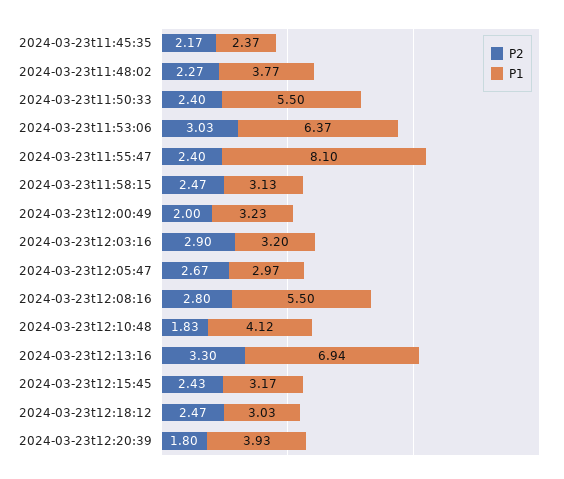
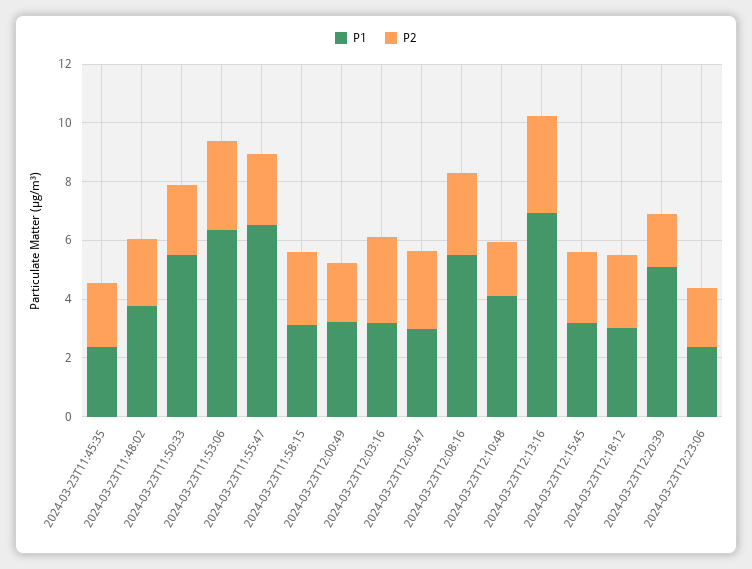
P1, 2024-03-23t11:55:47: 8.1 -> 6.5
P1, 2024-03-23t12:20:39: 3.93 -> 5
P1, 2024-03-23T12:23:06: none -> 2.5
P2, 2024-03-23T12:23:06: none -> 2

